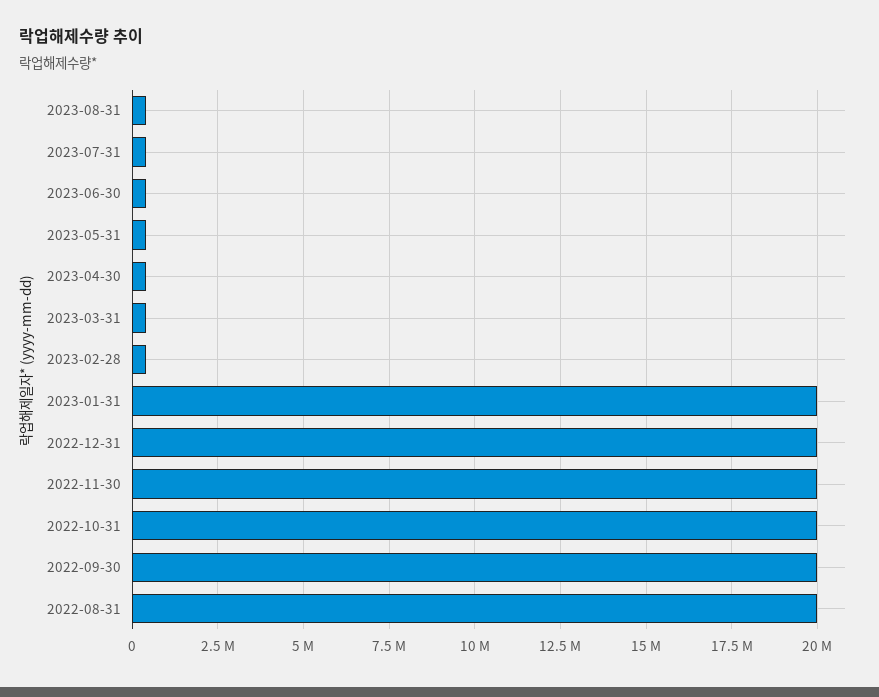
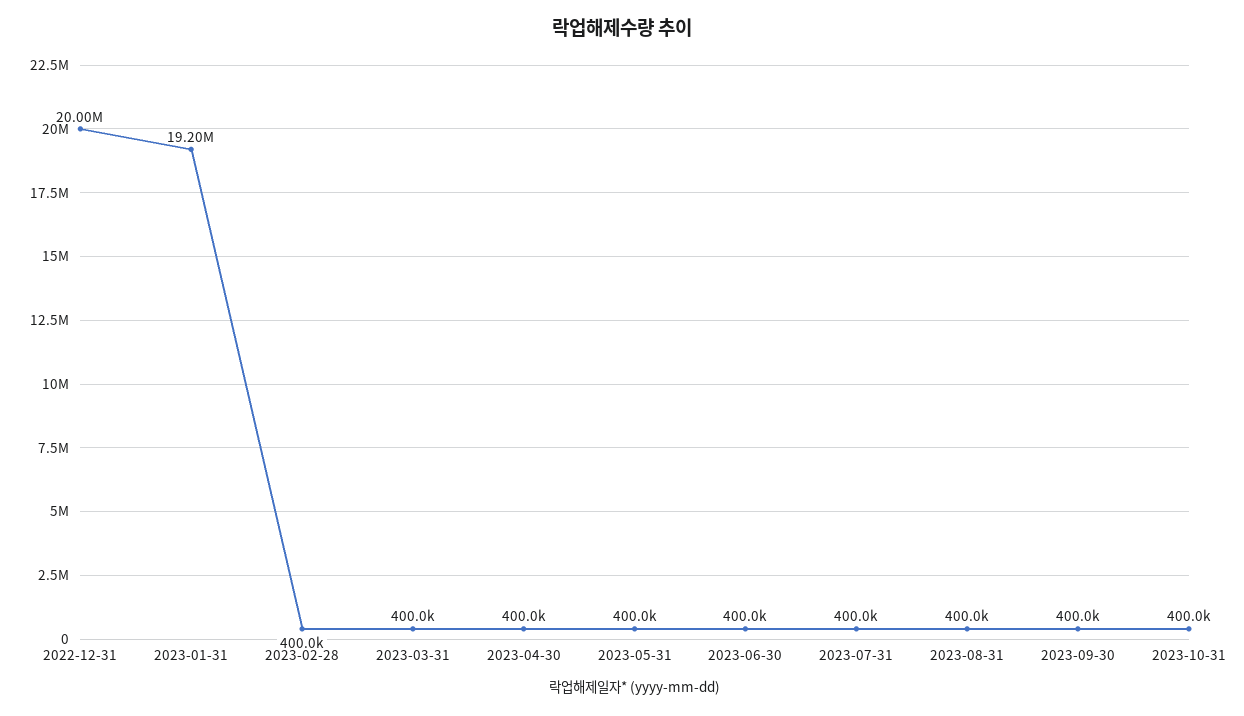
2023-01-31: 20000000 -> 19200000
2022-11-30: 20000000 -> none
2022-10-31: 20000000 -> none
2022-09-30: 20000000 -> none
2022-08-31: 20000000 -> none
2023-09-30: none -> 400000
2023-10-31: none -> 400000

